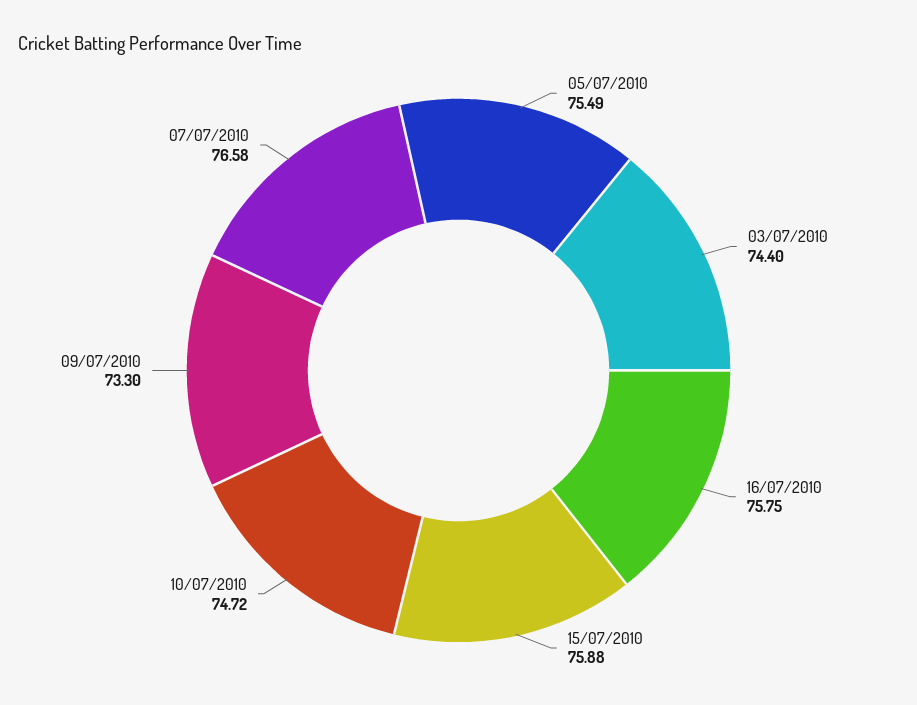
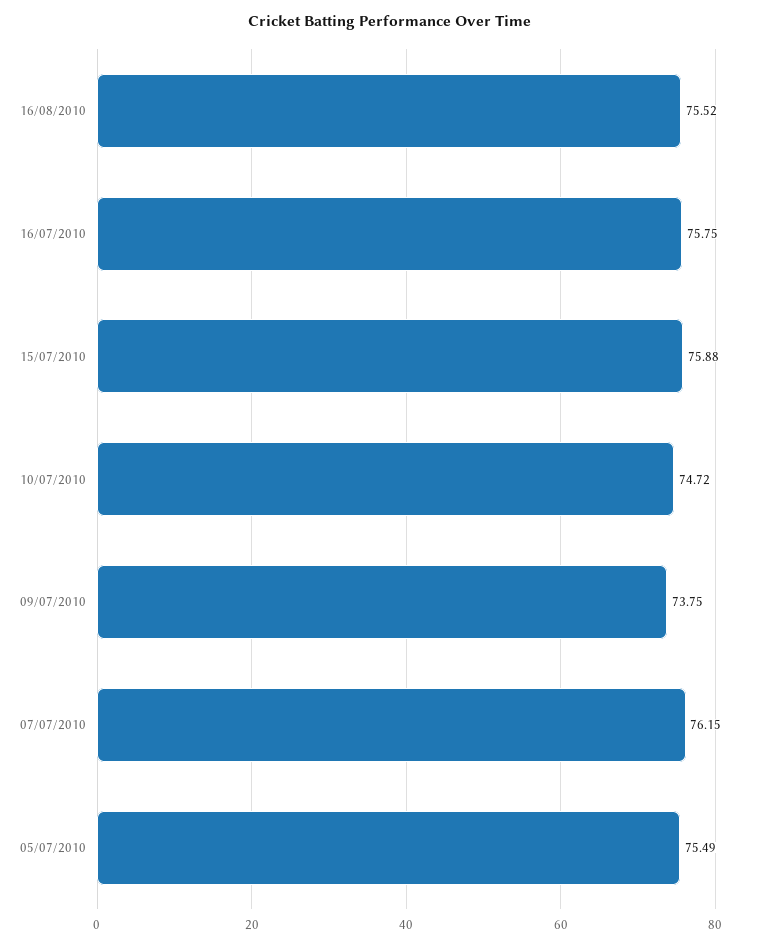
03/07/2010: 74.4 -> none
09/07/2010: 73.3 -> 73.75
07/07/2010: 76.58 -> 76.15
16/08/2010: none -> 75.52

